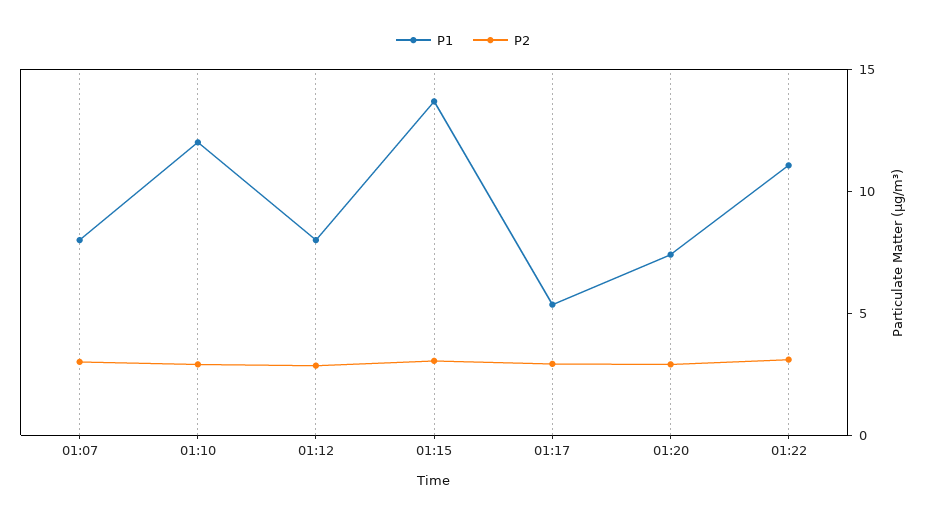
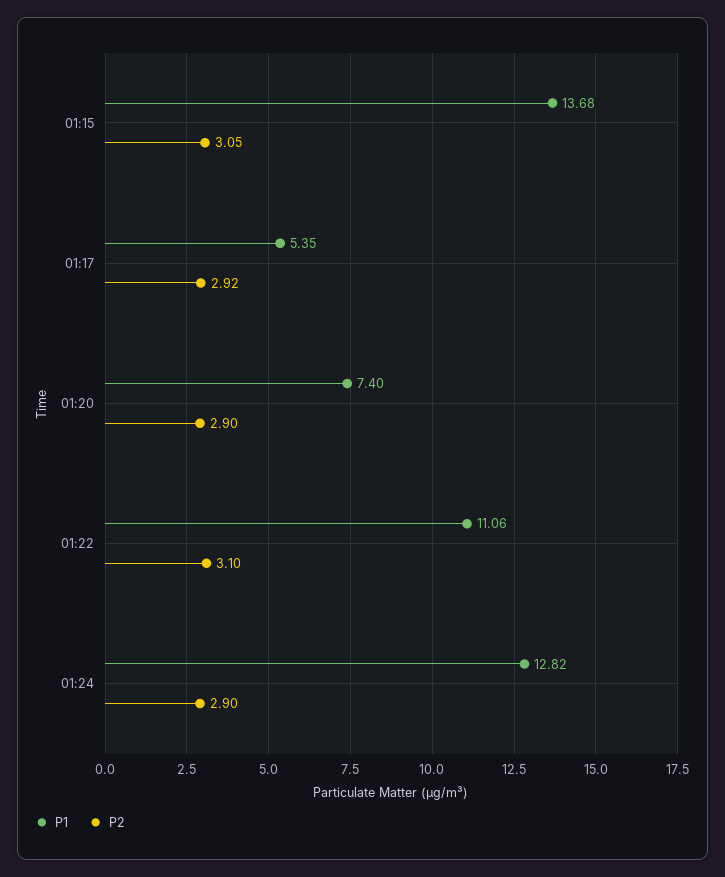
P1, 01:07: 8 -> none
P2, 01:07: 3 -> none
P1, 01:10: 12 -> none
P2, 01:10: 3 -> none
P1, 01:12: 8 -> none
P2, 01:12: 3 -> none
P1, 01:24: none -> 12.82
P2, 01:24: none -> 2.9

